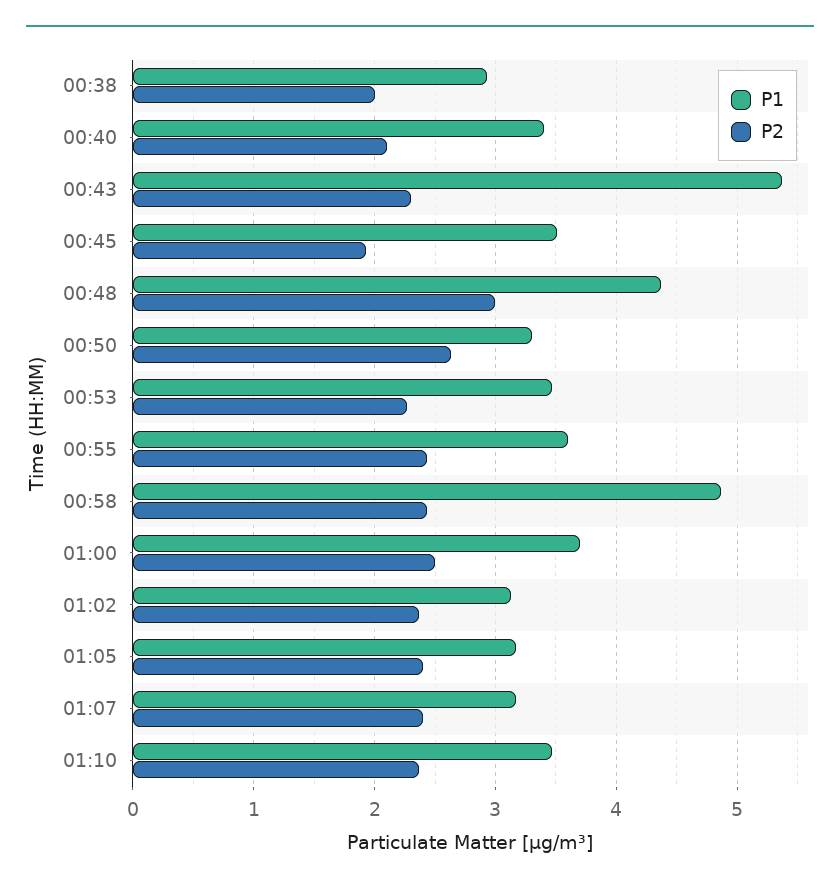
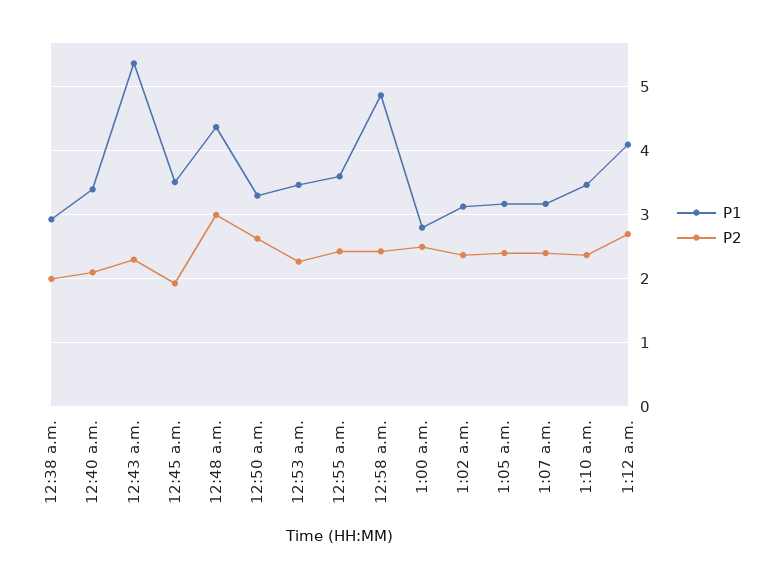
P1, 01:00: 3.7 -> 2.8
P1, 1:12 a.m.: none -> 4.1
P2, 1:12 a.m.: none -> 2.7

